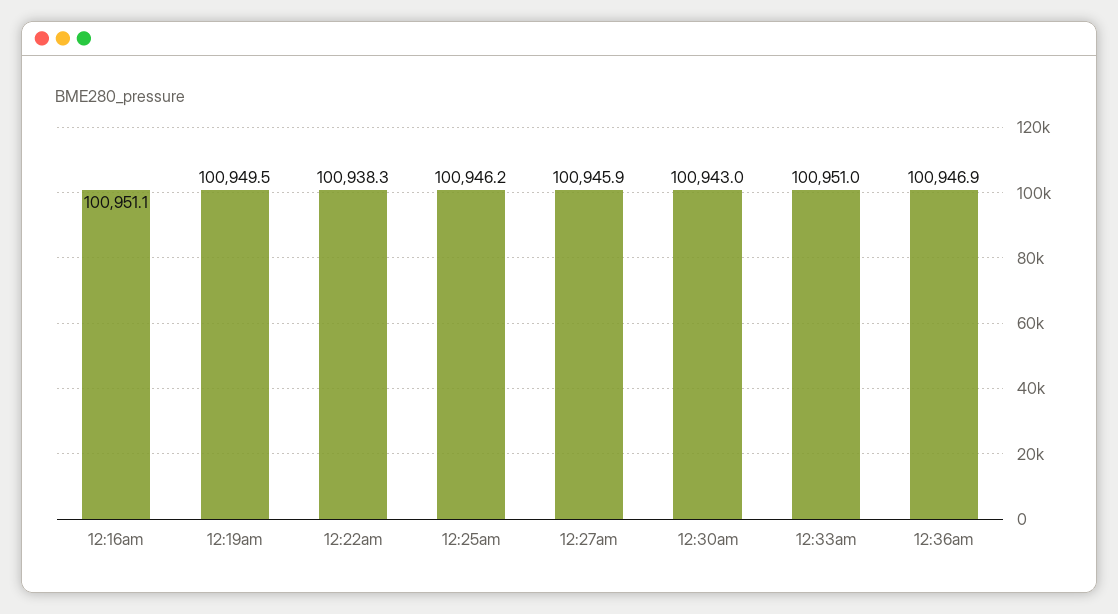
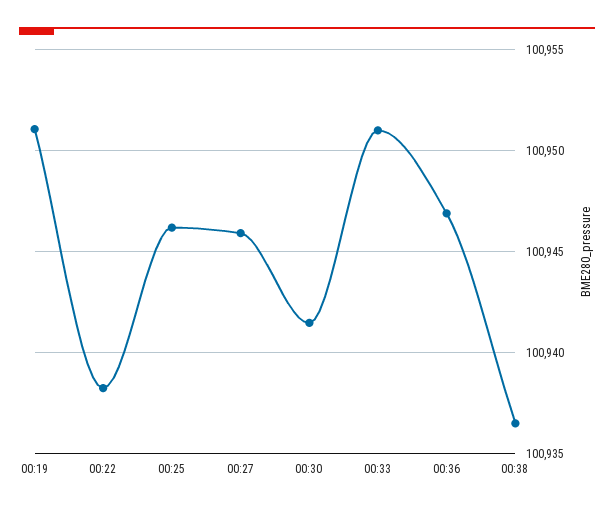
12:16am: 100951.1 -> none
12:19am: 100949.5 -> 100951
12:30am: 100943 -> 100941.5
00:38: none -> 100936.5

